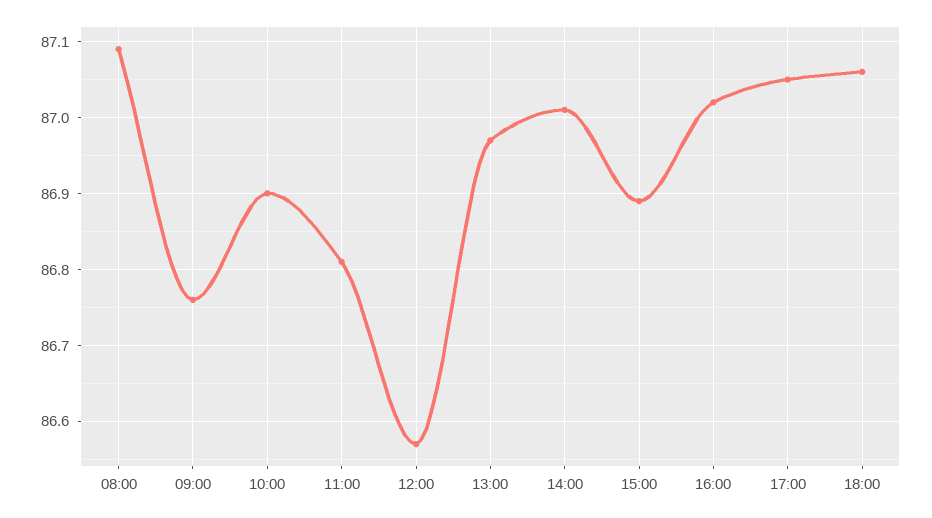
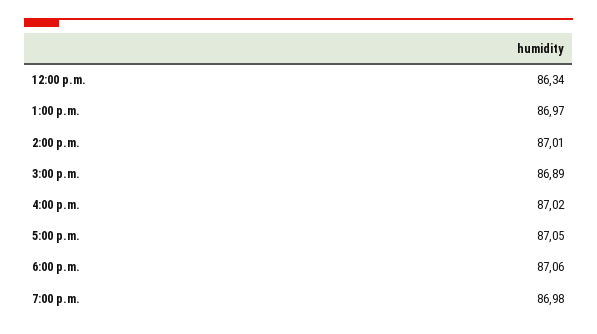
08:00: 87.09 -> none
09:00: 86.76 -> none
10:00: 86.9 -> none
11:00: 86.81 -> none
12:00: 86.57 -> 86.34
7:00 p.m.: none -> 86.98

